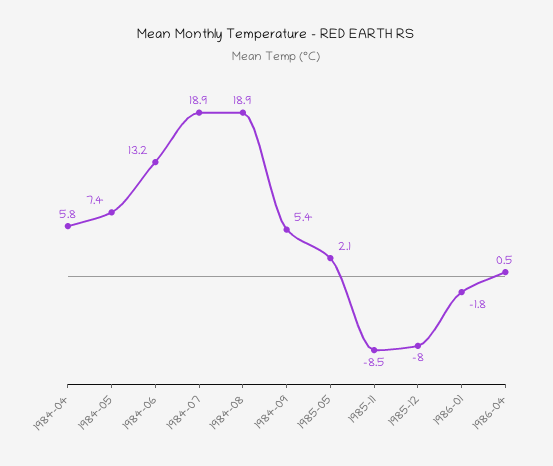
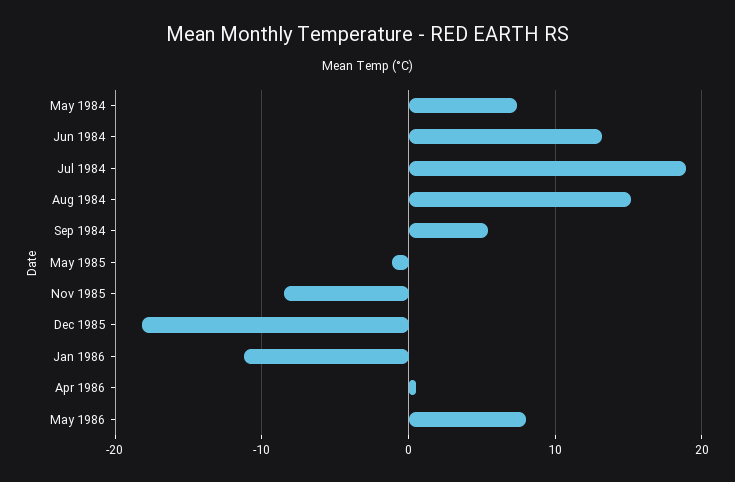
1984-04: 5.8 -> none
1984-08: 18.9 -> 15
1985-05: 2.1 -> -1
1985-12: -8 -> -18
1986-01: -1.8 -> -11
May 1986: none -> 8

